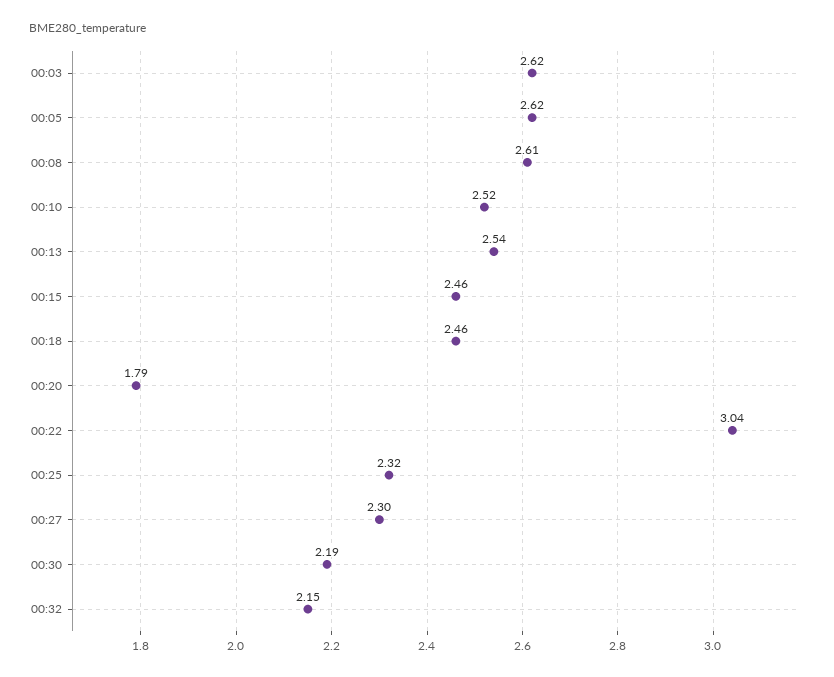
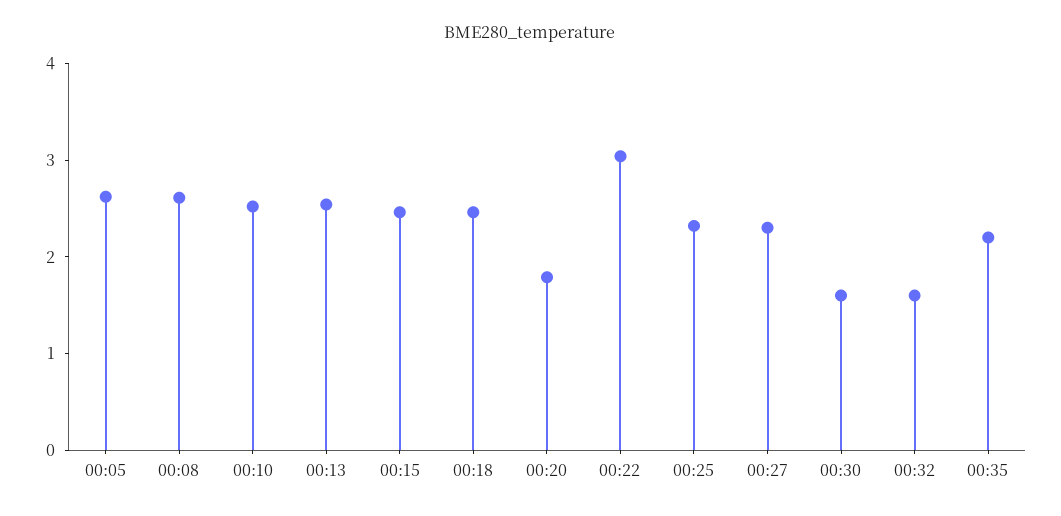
00:03: 2.62 -> none
00:30: 2.19 -> 1.6
00:32: 2.15 -> 1.6
00:35: none -> 2.2

